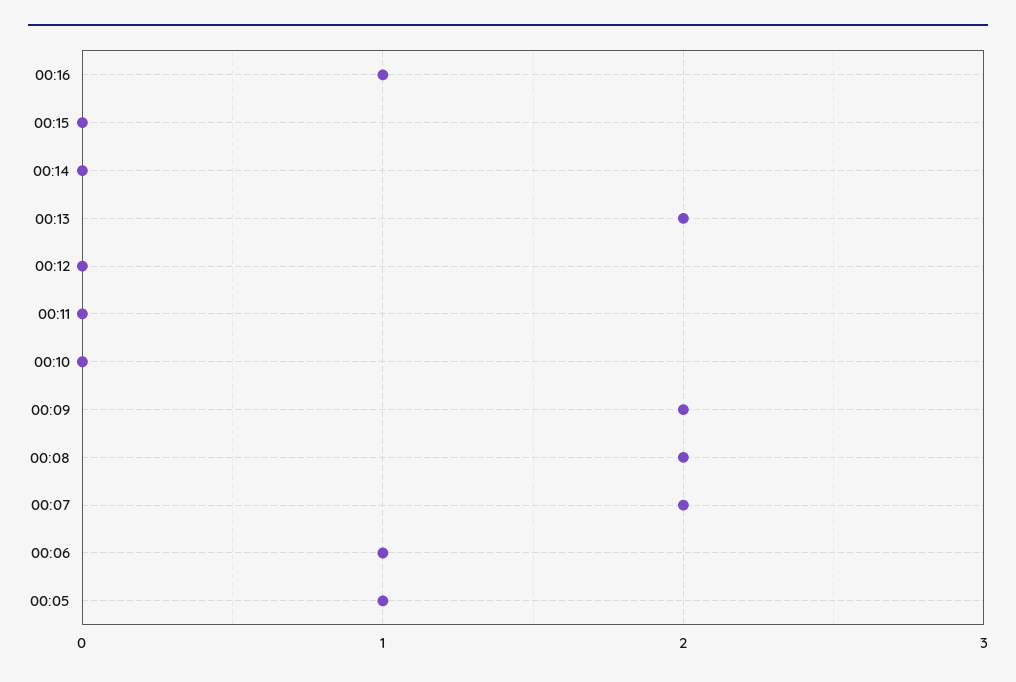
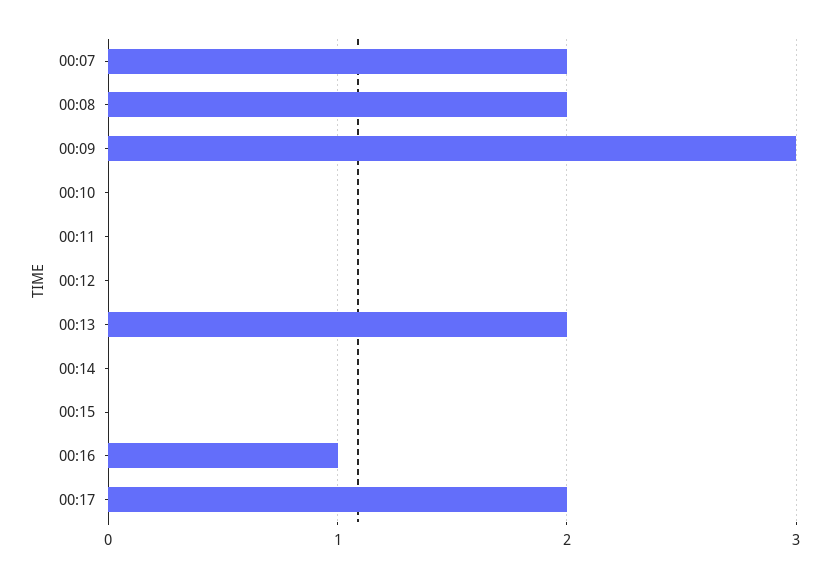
00:09: 2 -> 3
00:06: 1 -> none
00:05: 1 -> none
00:17: none -> 2

